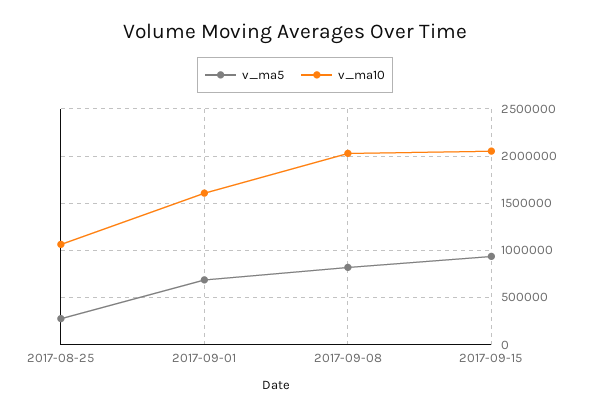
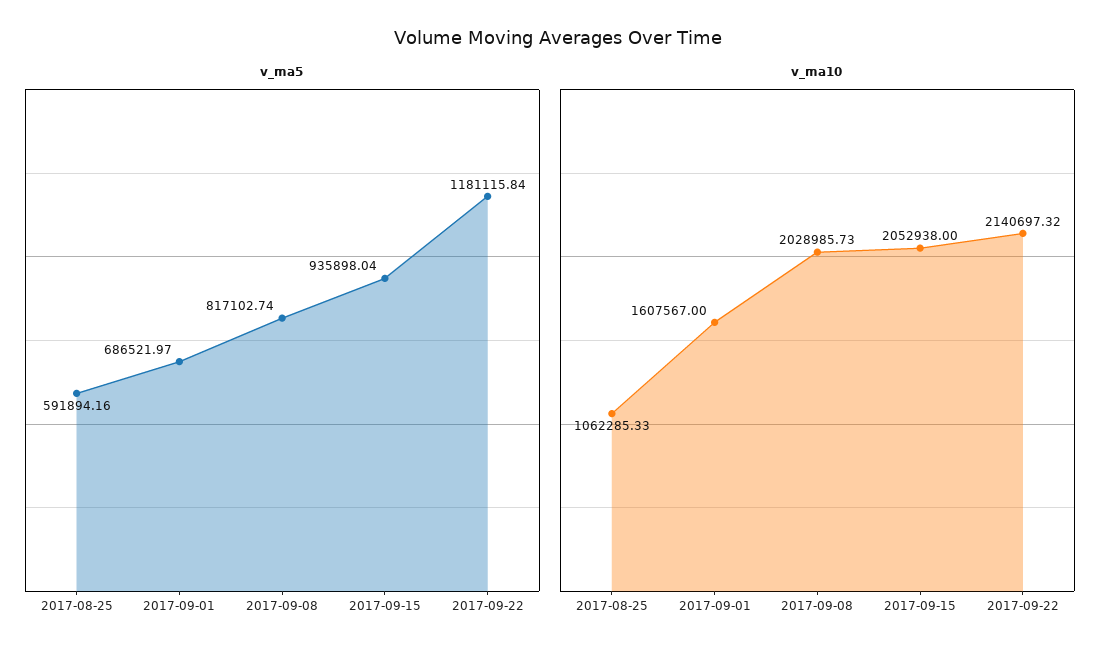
v_ma5, 2017-08-25: 300000 -> 591894.16
v_ma5, 2017-09-22: none -> 1181115.84
v_ma10, 2017-09-22: none -> 2140697.32

